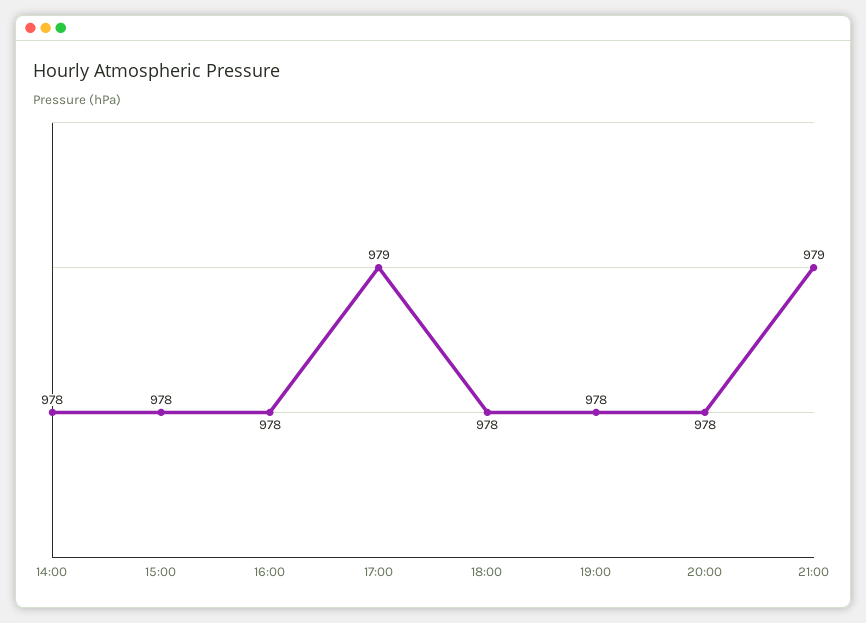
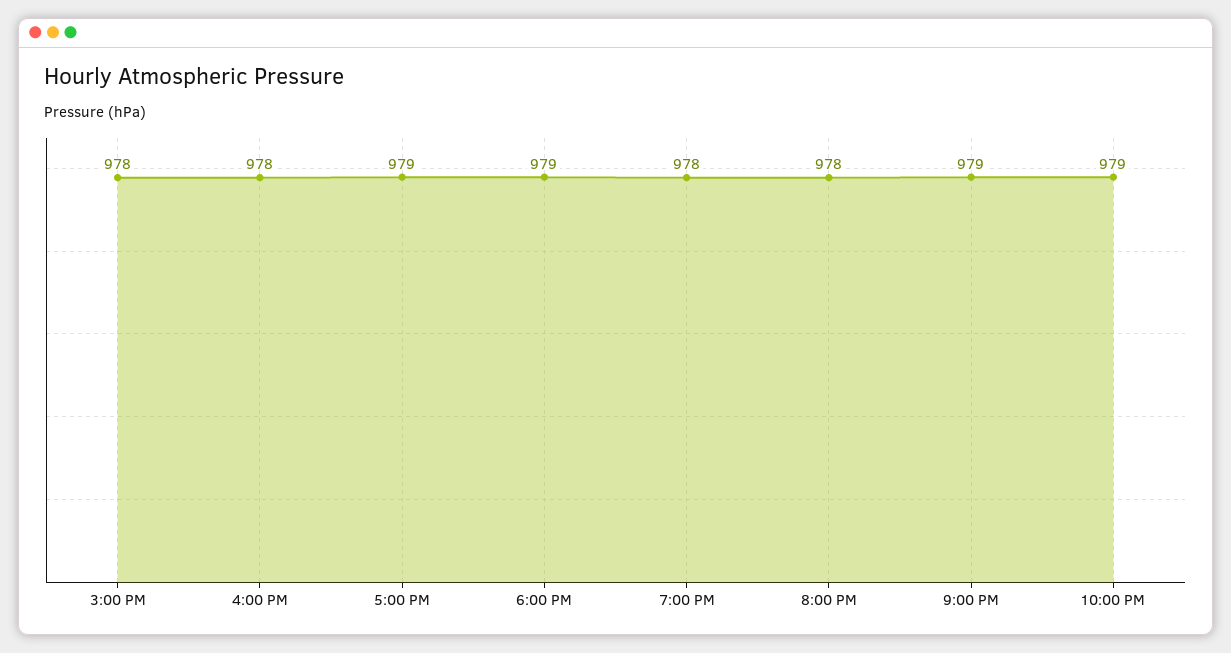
14:00: 978 -> none
18:00: 978 -> 979
10:00 PM: none -> 979

